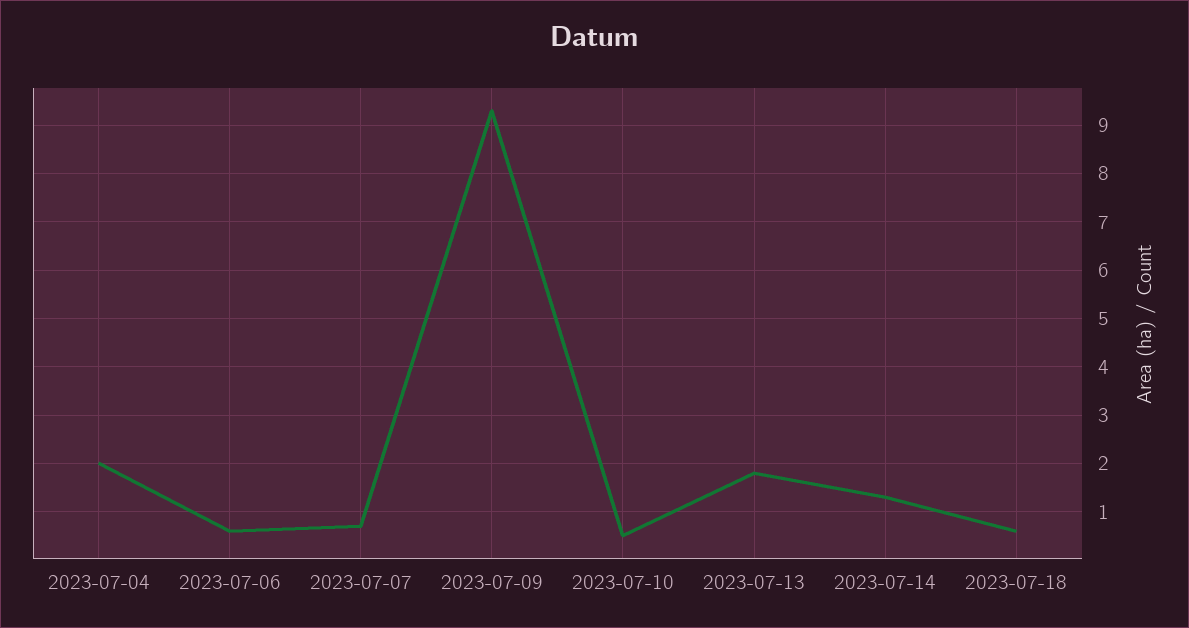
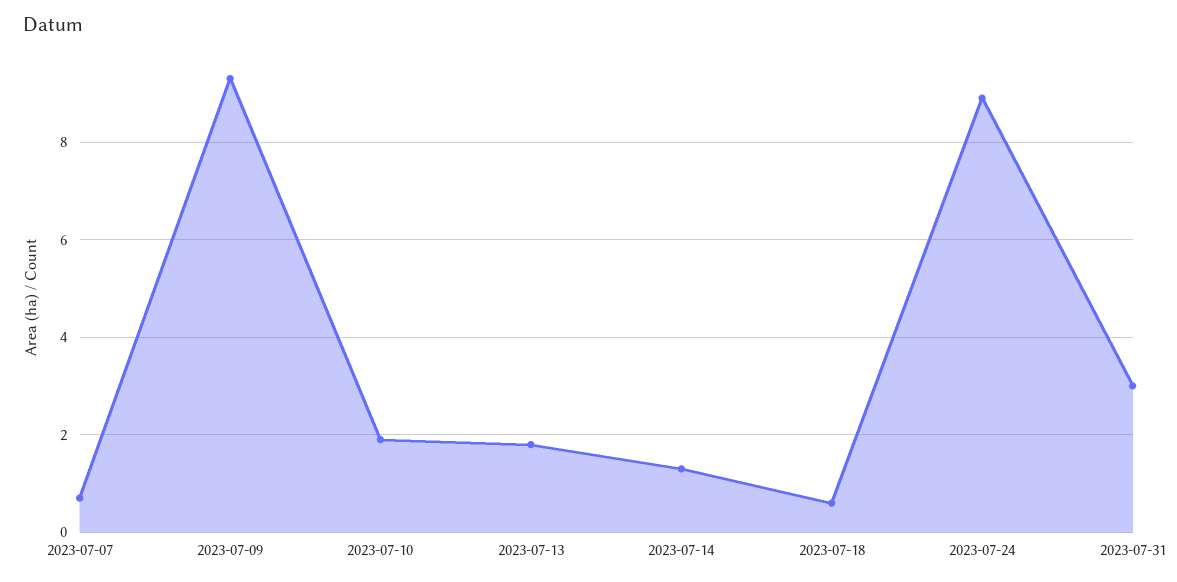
2023-07-04: 2 -> none
2023-07-06: 0.5 -> none
2023-07-10: 0.5 -> 2
2023-07-24: none -> 9
2023-07-31: none -> 3

